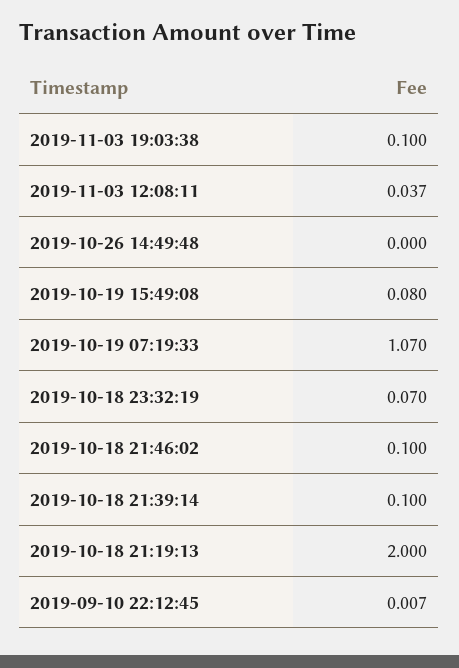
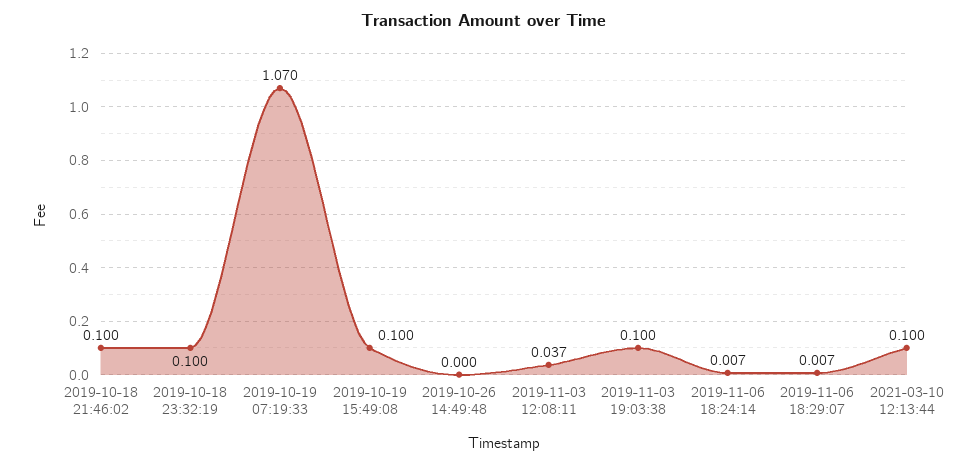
2019-10-19 15:49:08: 0.08 -> 0.1
2019-10-18 23:32:19: 0.07 -> 0.1
2019-10-18 21:39:14: 0.1 -> none
2019-10-18 21:19:13: 2 -> none
2019-09-10 22:12:45: 0.007 -> none
2019-11-06 18:24:14: none -> 0.007
2019-11-06 18:29:07: none -> 0.007
2021-03-10 12:13:44: none -> 0.1

